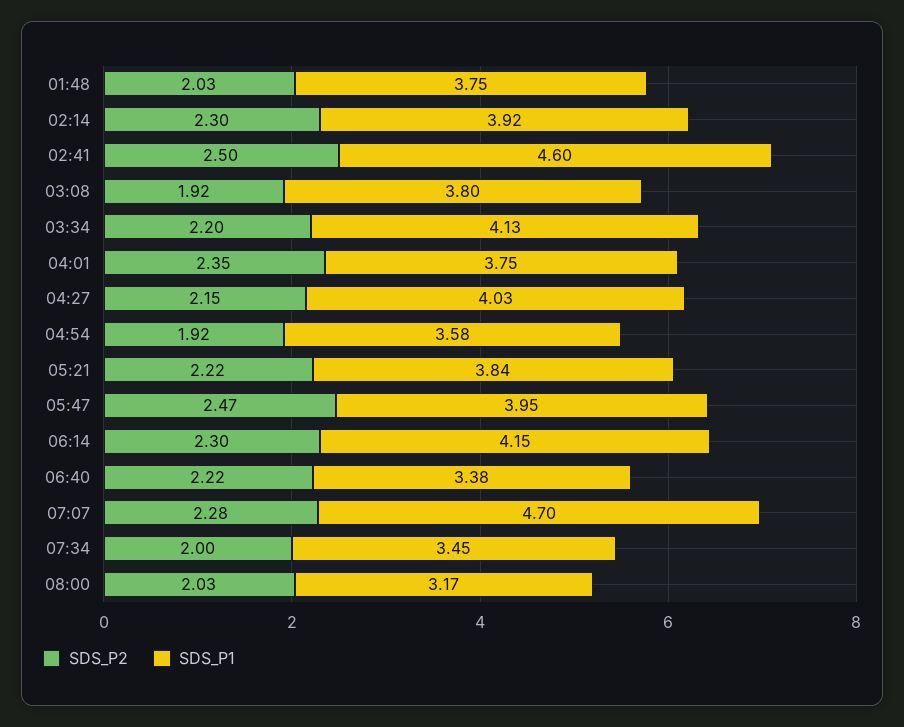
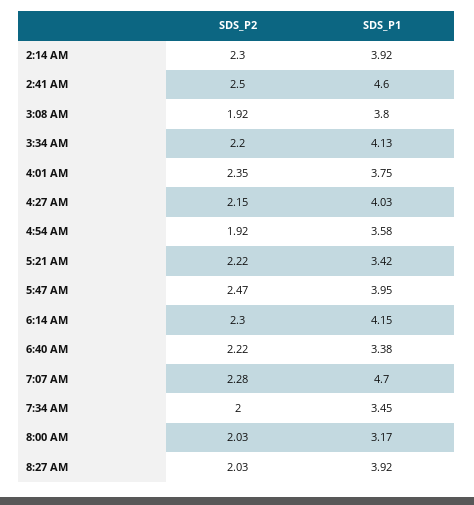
SDS_P2, 01:48: 2.03 -> none
SDS_P1, 01:48: 3.75 -> none
SDS_P1, 05:21: 3.84 -> 3.42
SDS_P2, 8:27 AM: none -> 2.03
SDS_P1, 8:27 AM: none -> 3.92

